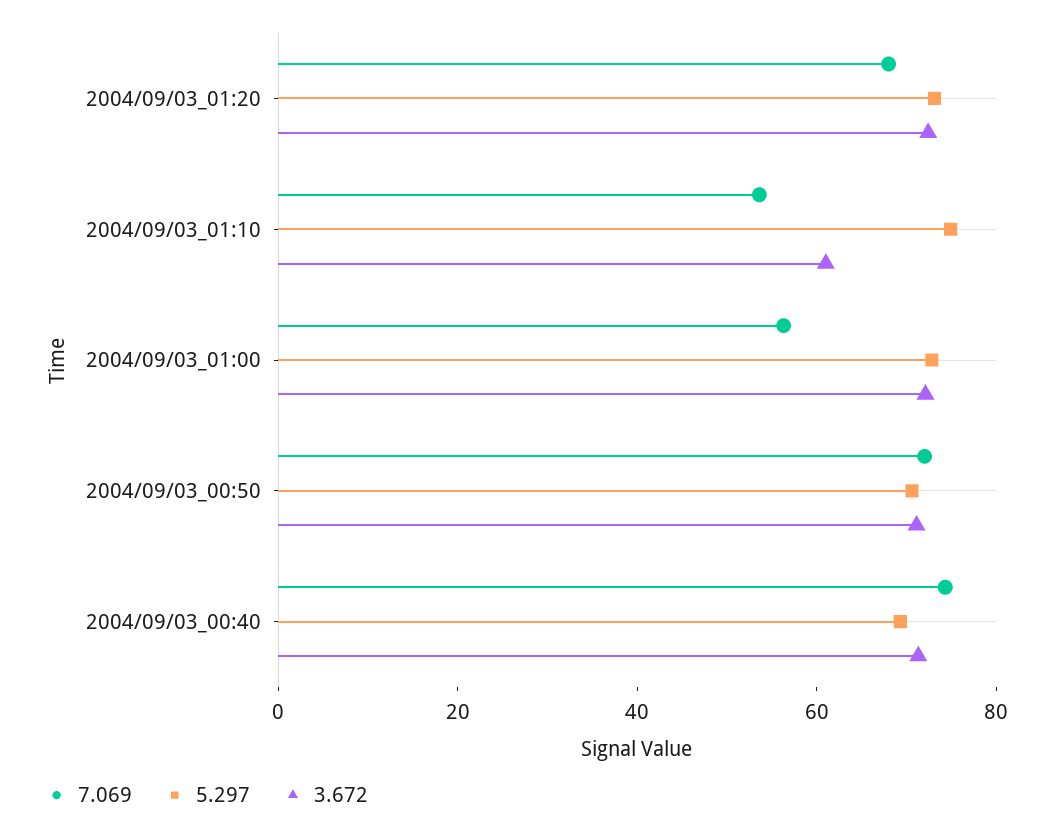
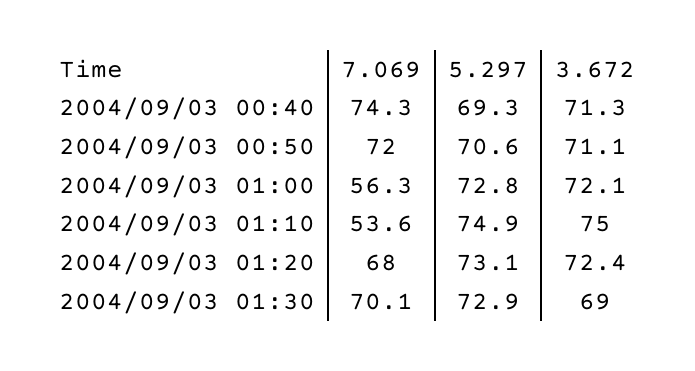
3.672, 2004/09/03_01:10: 60 -> 75
7.069, 2004/09/03 01:30: none -> 70.1
5.297, 2004/09/03 01:30: none -> 72.9
3.672, 2004/09/03 01:30: none -> 69

